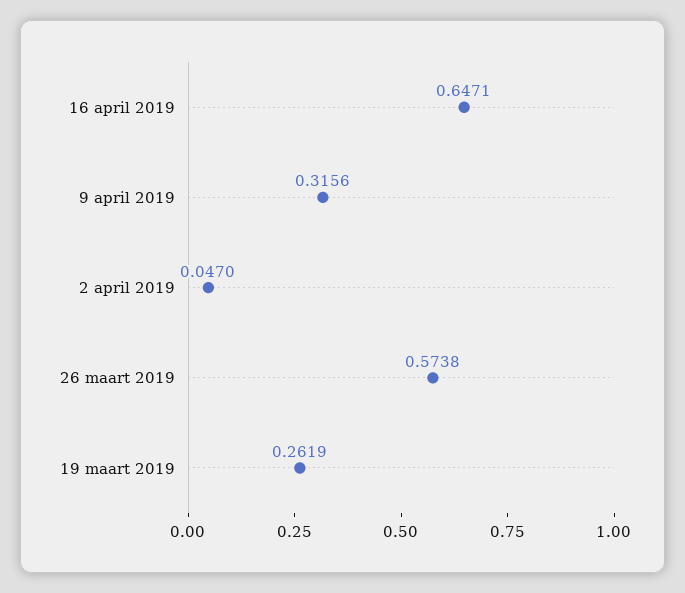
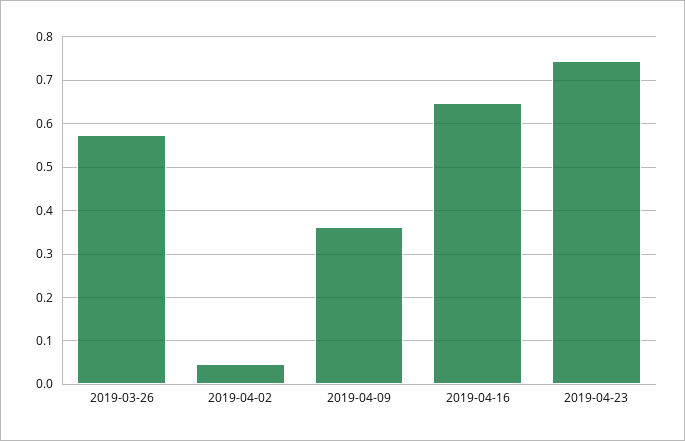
9 april 2019: 0.3156 -> 0.36
19 maart 2019: 0.2619 -> none
2019-04-23: none -> 0.74

